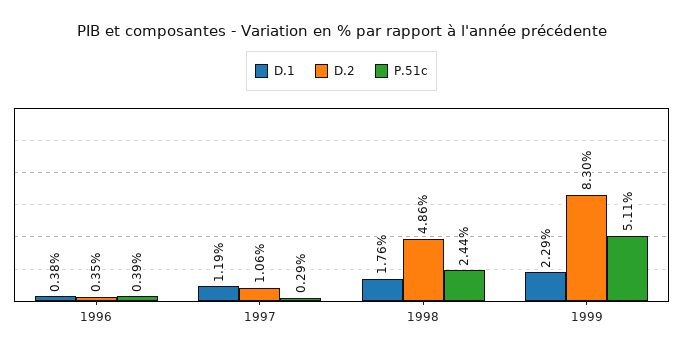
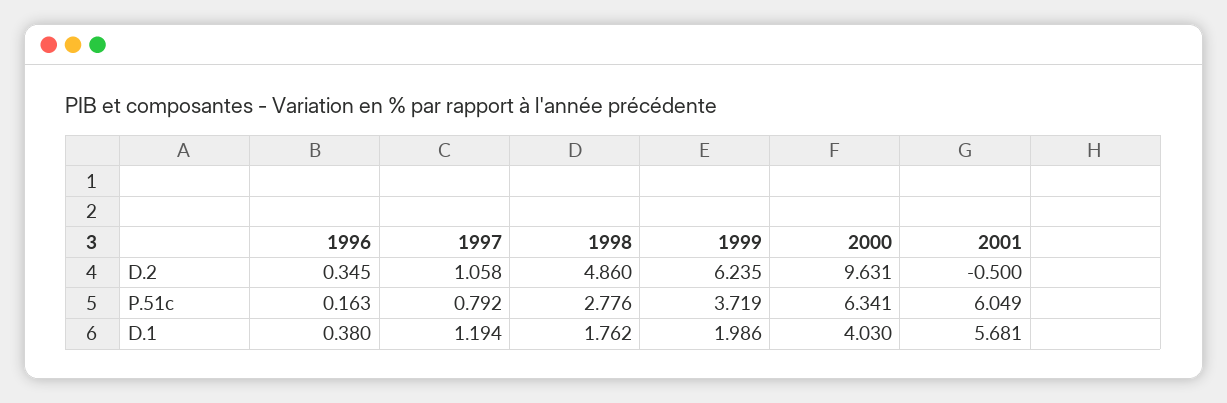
P.51c, 1996: 0.39 -> 0.163
P.51c, 1997: 0.29 -> 0.792
P.51c, 1998: 2.44 -> 2.776
D.1, 1999: 2.29 -> 1.986
D.2, 1999: 8.3 -> 6.235
P.51c, 1999: 5.11 -> 3.719
D.2, 2000: none -> 9.631
D.2, 2001: none -> -0.5
P.51c, 2000: none -> 6.341
P.51c, 2001: none -> 6.049
D.1, 2000: none -> 4.03
D.1, 2001: none -> 5.681

